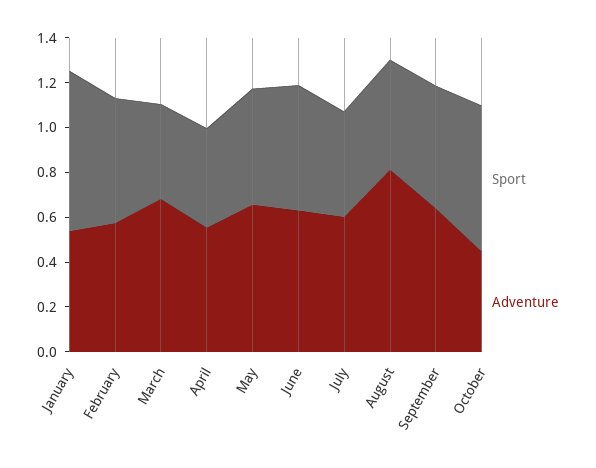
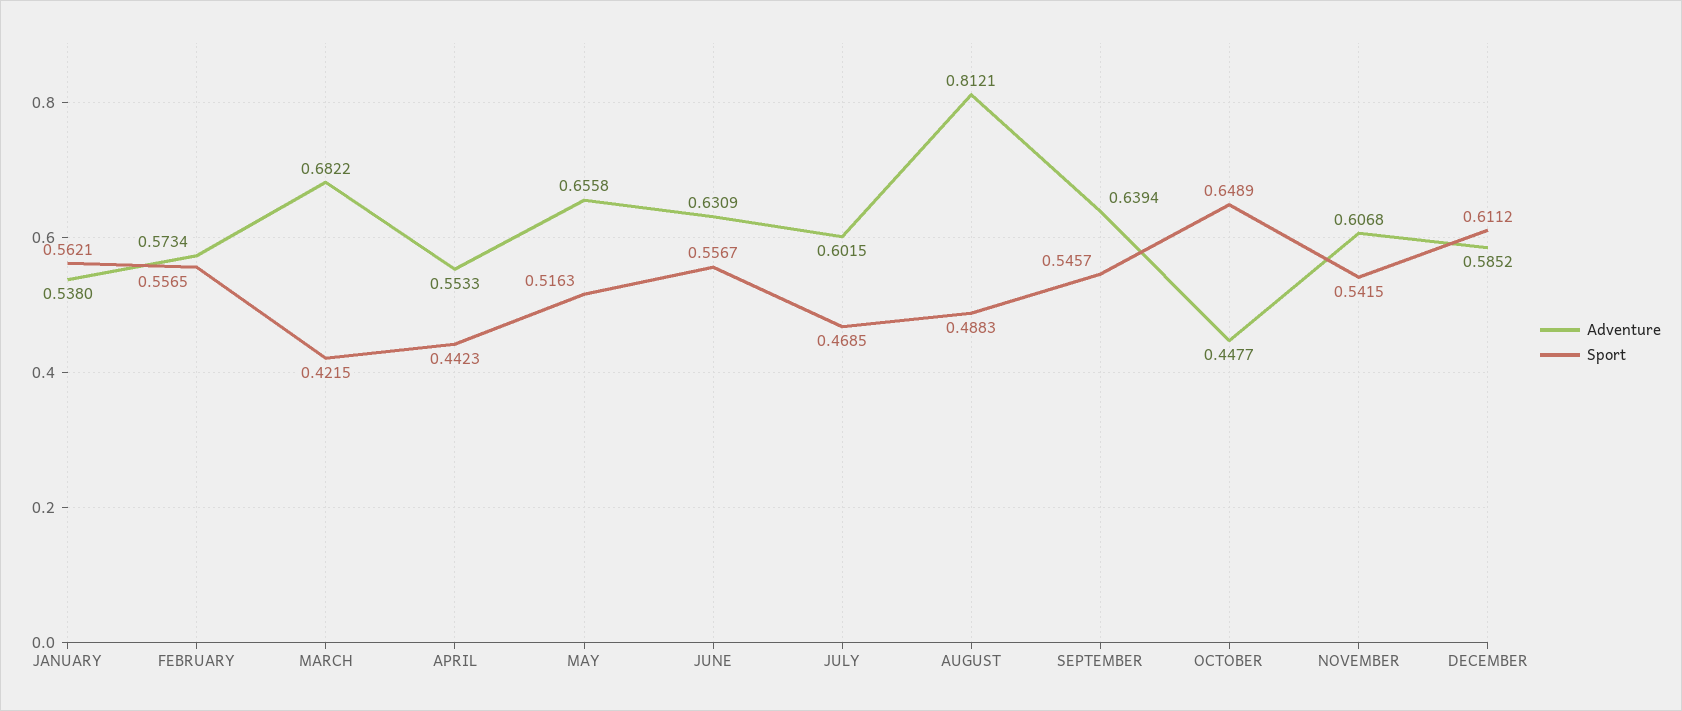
Sport, January: 0.7 -> 0.5621
Adventure, NOVEMBER: none -> 0.6068
Sport, NOVEMBER: none -> 0.5415
Adventure, DECEMBER: none -> 0.5852
Sport, DECEMBER: none -> 0.6112

